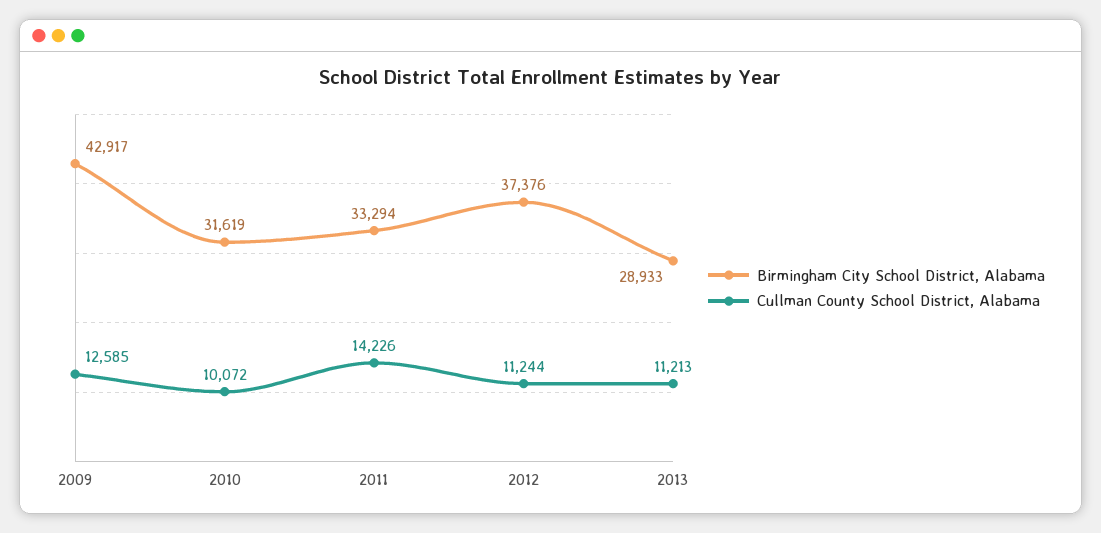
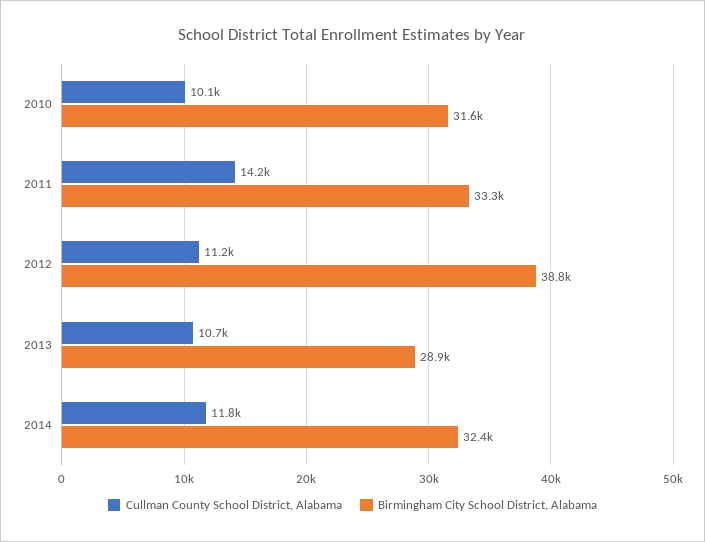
Birmingham City School District, Alabama, 2009: 42917 -> none
Cullman County School District, Alabama, 2009: 12585 -> none
Birmingham City School District, Alabama, 2012: 37376 -> 38800
Cullman County School District, Alabama, 2013: 11213 -> 10700
Cullman County School District, Alabama, 2014: none -> 11800
Birmingham City School District, Alabama, 2014: none -> 32400

